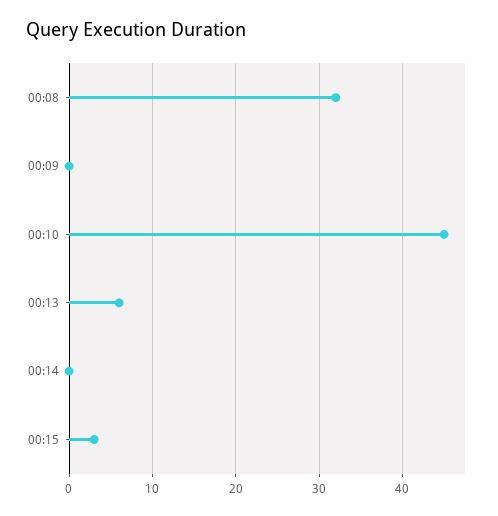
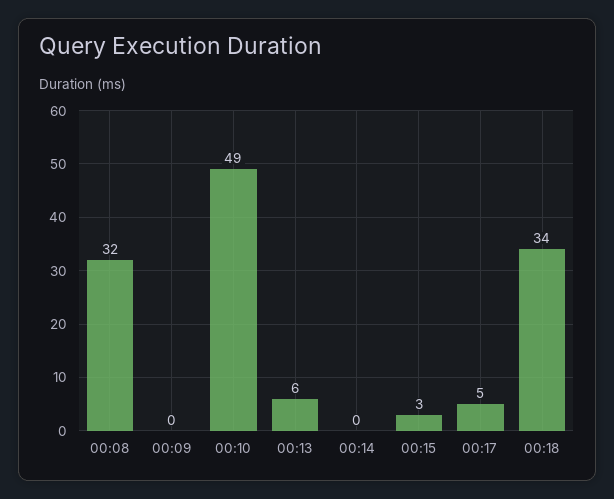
00:10: 45 -> 49
00:17: none -> 5
00:18: none -> 34

